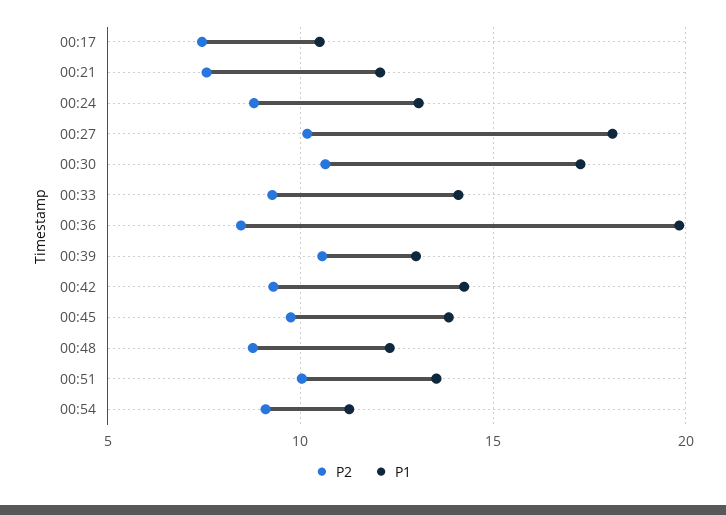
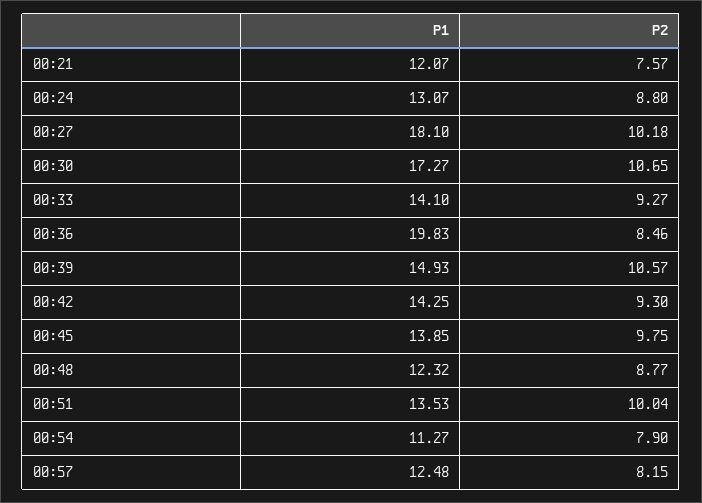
P2, 00:17: 7.5 -> none
P1, 00:17: 10.5 -> none
P1, 00:39: 13 -> 14.93
P2, 00:54: 9 -> 7.9
P1, 00:57: none -> 12.48
P2, 00:57: none -> 8.15

